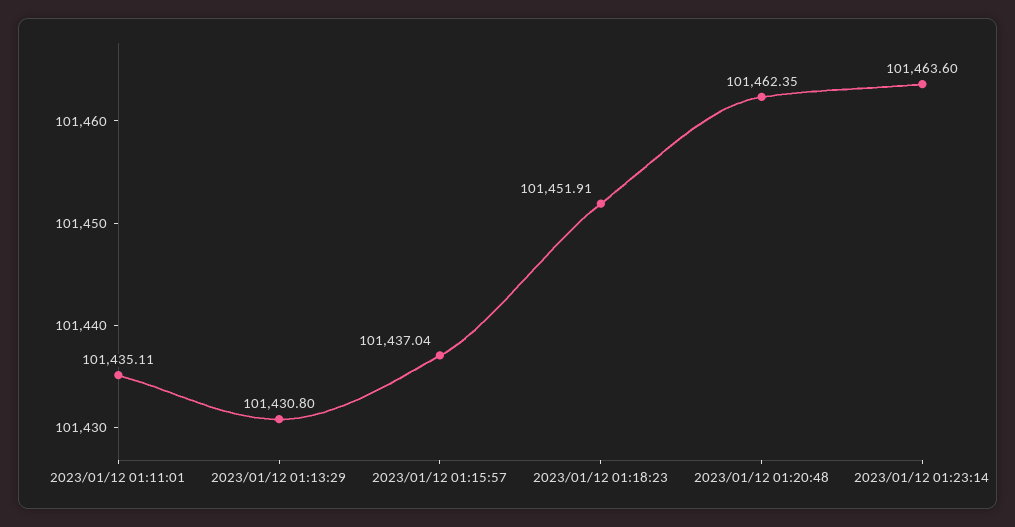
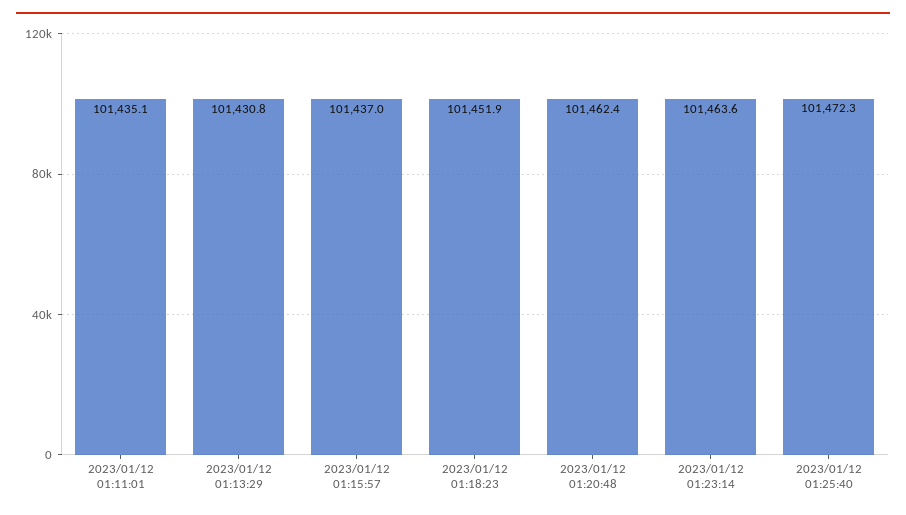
2023/01/12 01:25:40: none -> 101472.3

